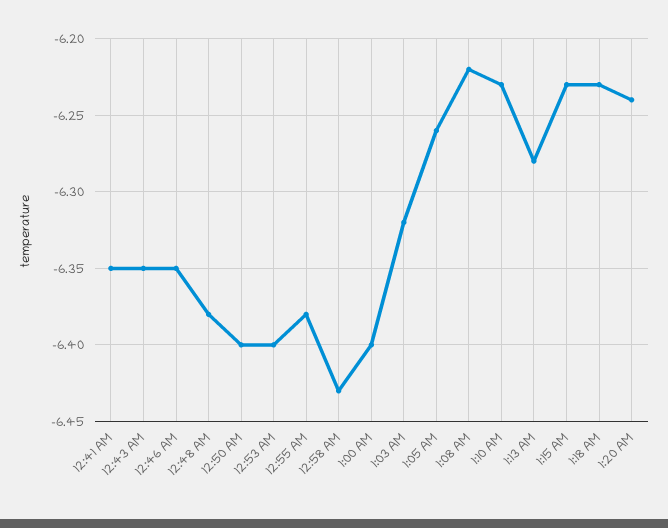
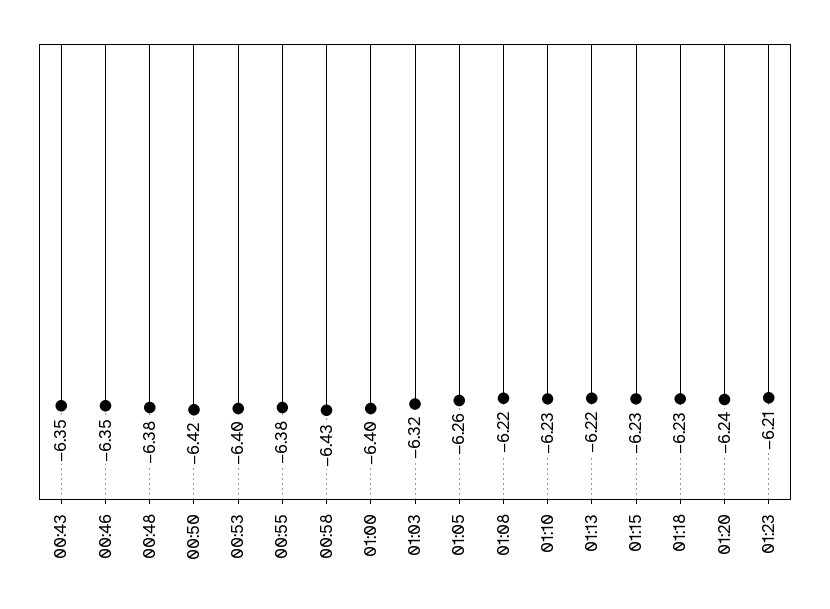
12:41 AM: -6.35 -> none
12:50 AM: -6.4 -> -6.42
1:13 AM: -6.28 -> -6.22
01:23: none -> -6.21

